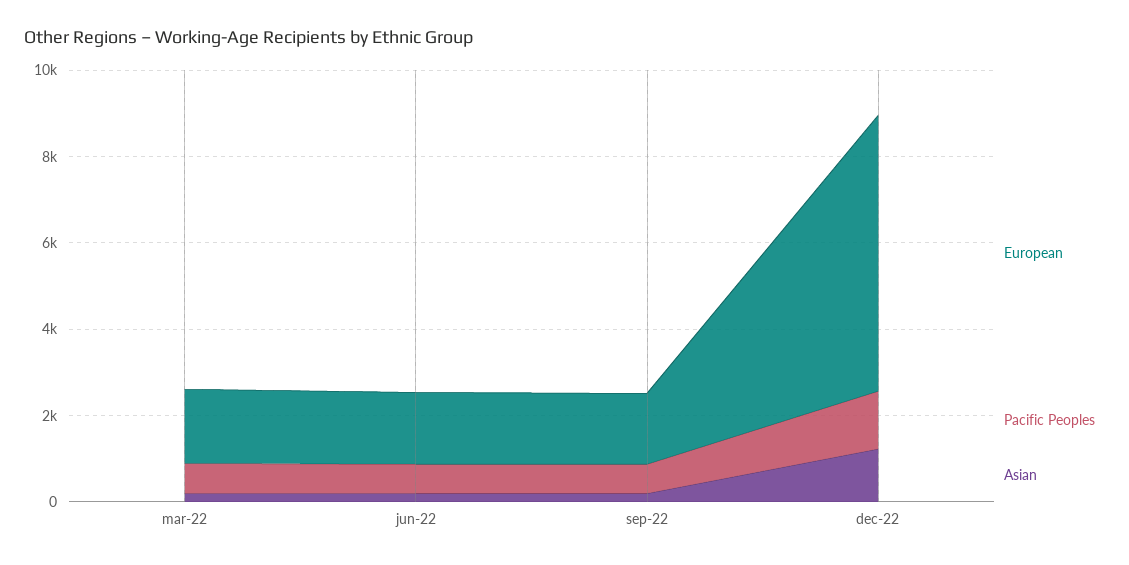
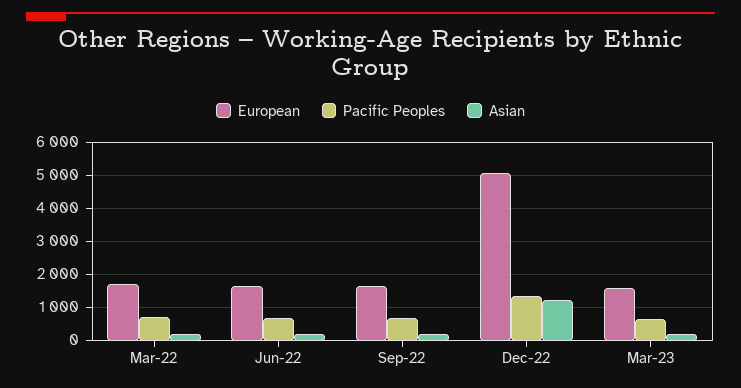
European, dec-22: 6500 -> 5000
European, Mar-23: none -> 1600
Pacific Peoples, Mar-23: none -> 600
Asian, Mar-23: none -> 200

